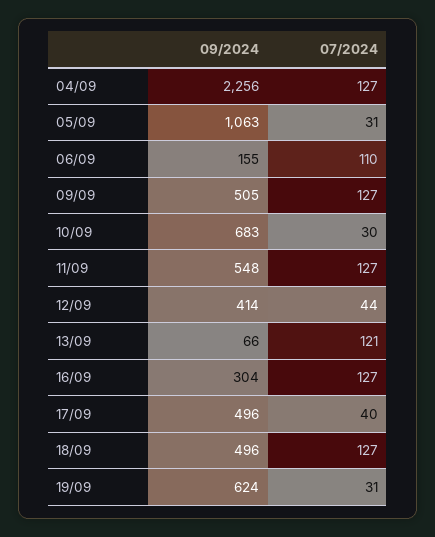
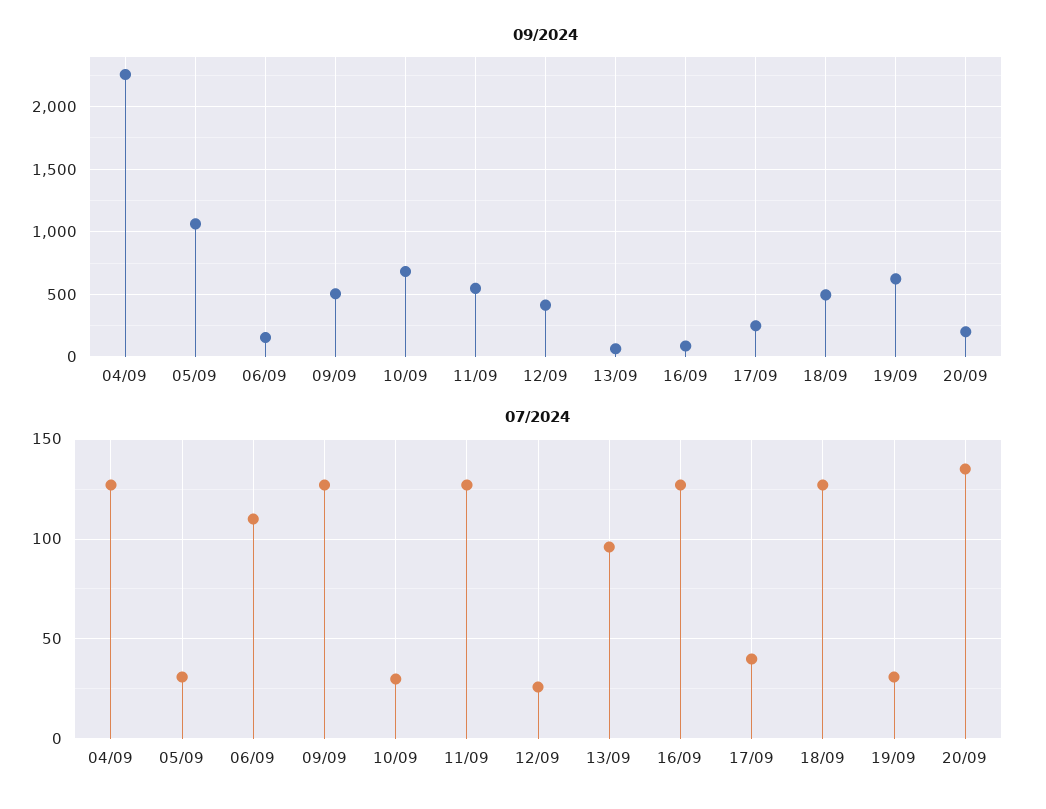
07/2024, 12/09: 44 -> 25
07/2024, 13/09: 121 -> 95
09/2024, 16/09: 304 -> 100
09/2024, 17/09: 496 -> 250
09/2024, 20/09: none -> 200
07/2024, 20/09: none -> 135

